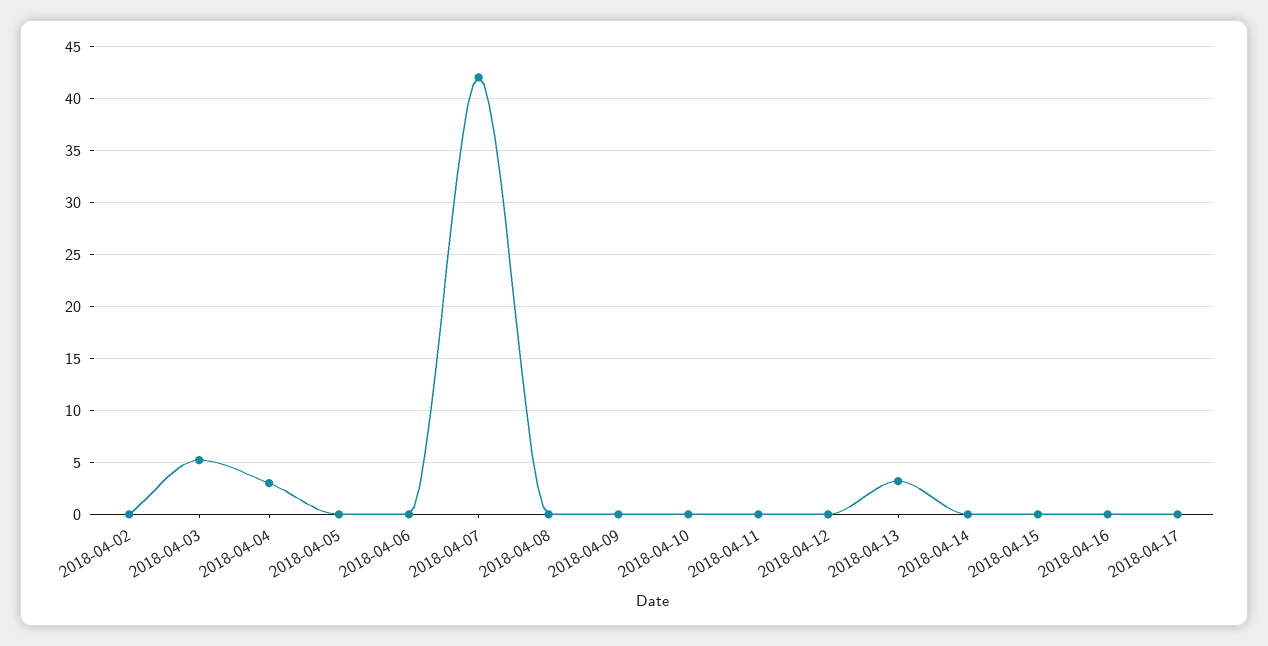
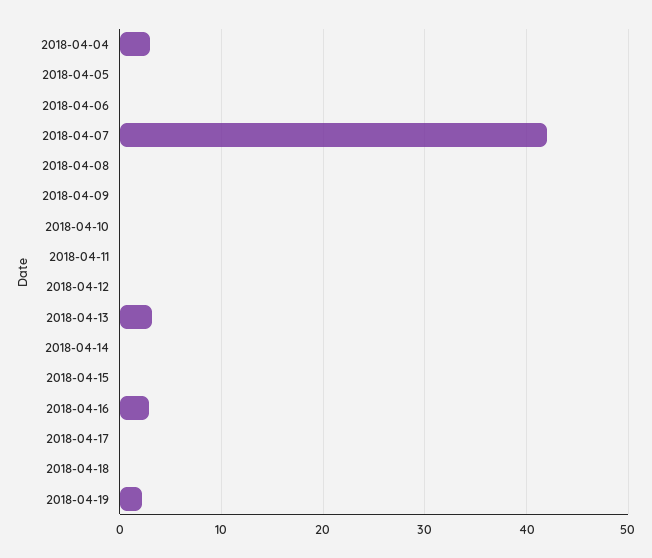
2018-04-02: 0 -> none
2018-04-03: 5 -> none
2018-04-16: 0 -> 3
2018-04-18: none -> 0
2018-04-19: none -> 2

